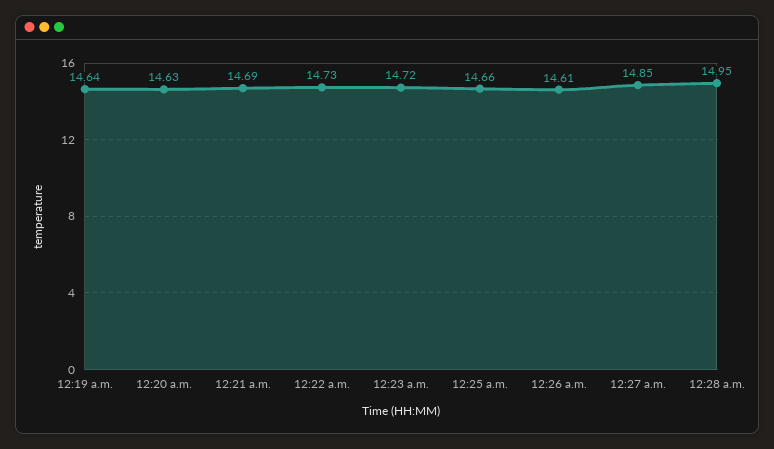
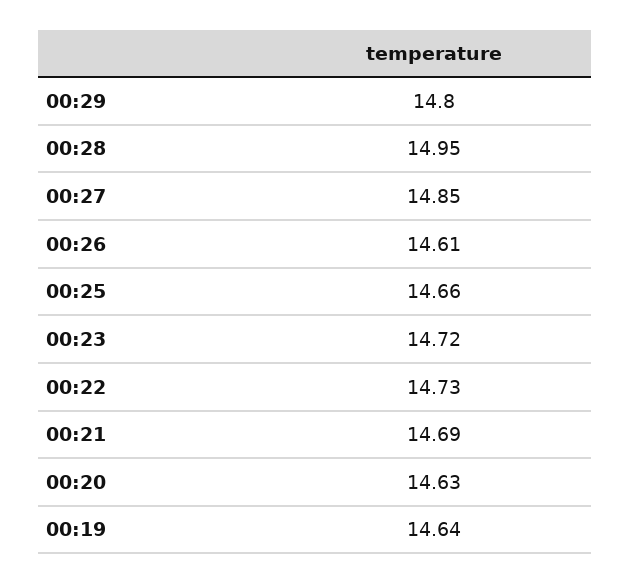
00:29: none -> 14.8

